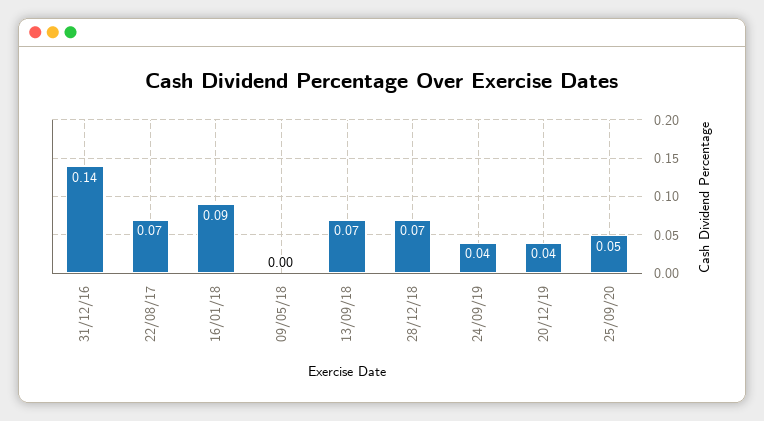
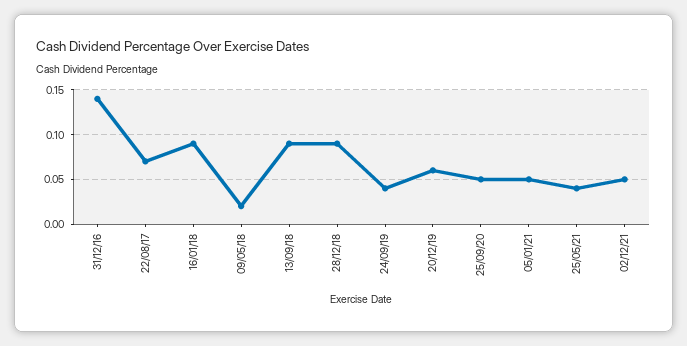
09/05/18: 0 -> 0.02
13/09/18: 0.07 -> 0.09
28/12/18: 0.07 -> 0.09
20/12/19: 0.04 -> 0.06
05/01/21: none -> 0.05
25/05/21: none -> 0.04
02/12/21: none -> 0.05

